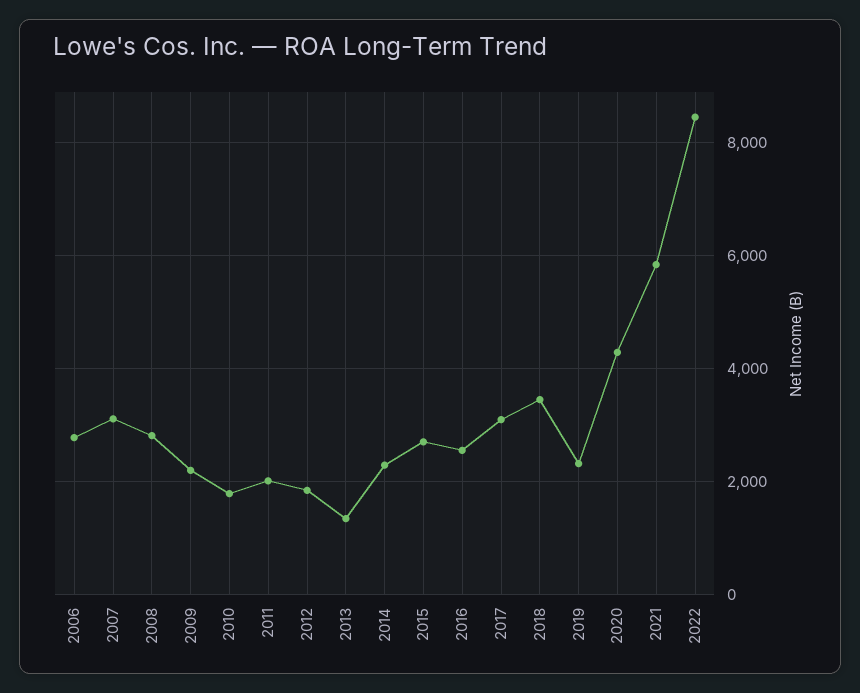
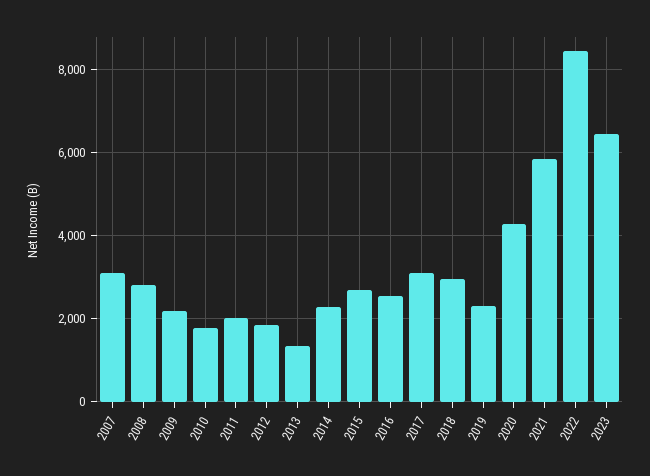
2006: 2800 -> none
2018: 3400 -> 3000
2023: none -> 6400

